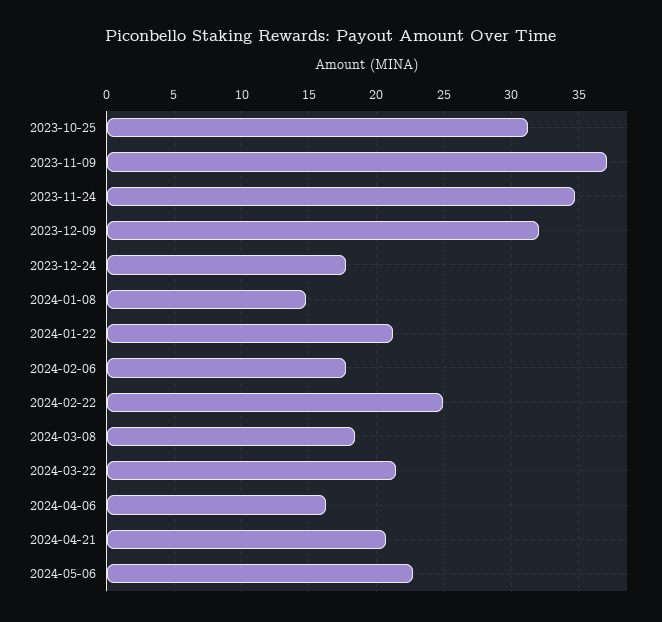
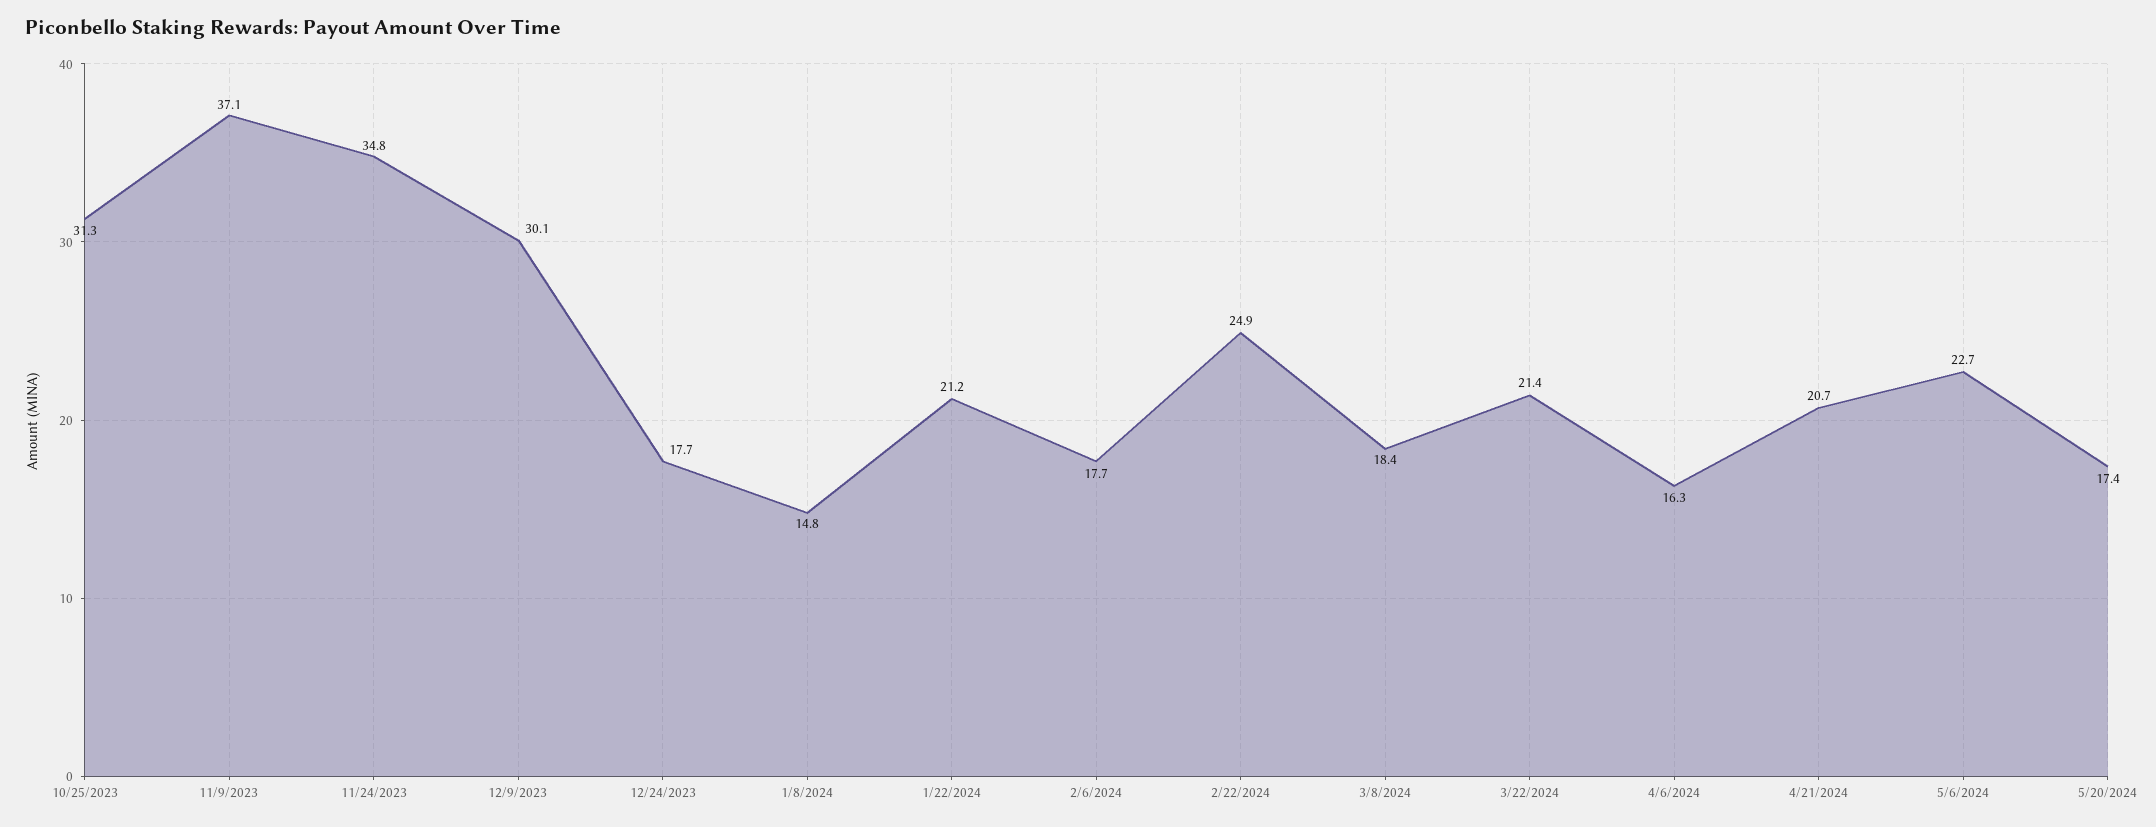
2023-12-09: 32 -> 30.1
5/20/2024: none -> 17.4

